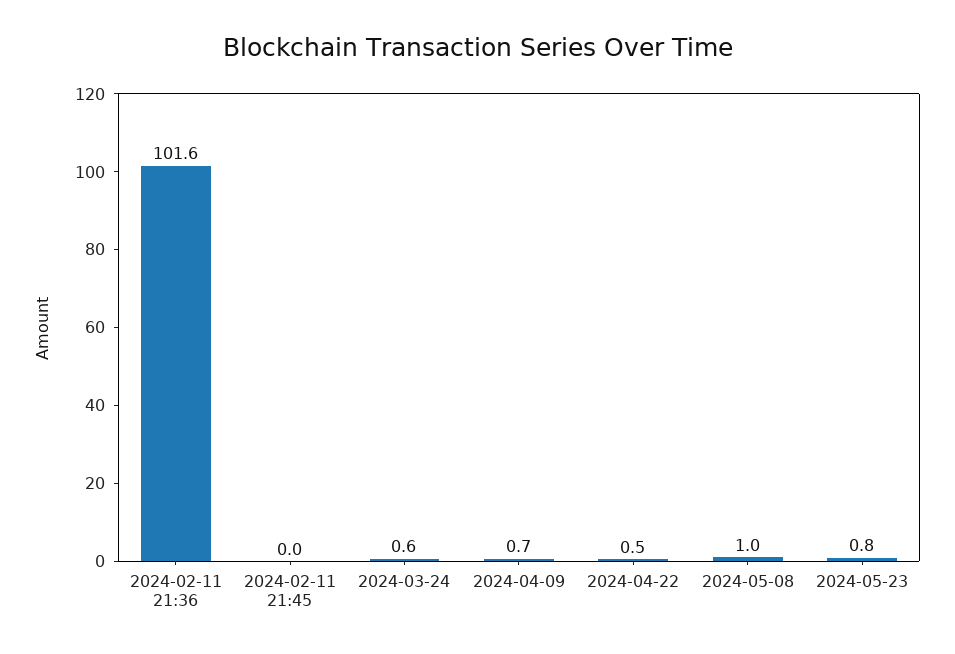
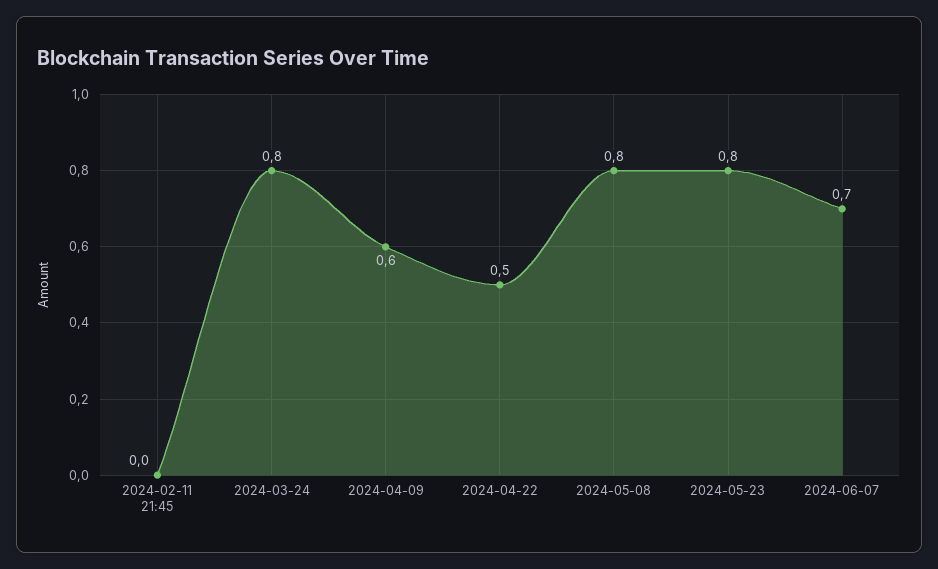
2024-02-11 21:36: 101.6 -> none
2024-03-24: 0.6 -> 0.8
2024-04-09: 0.7 -> 0.6
2024-05-08: 1 -> 0.8
2024-06-07: none -> 0.7

